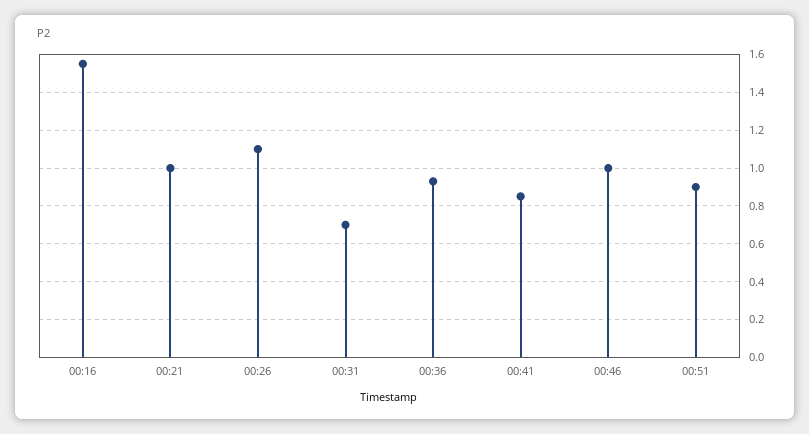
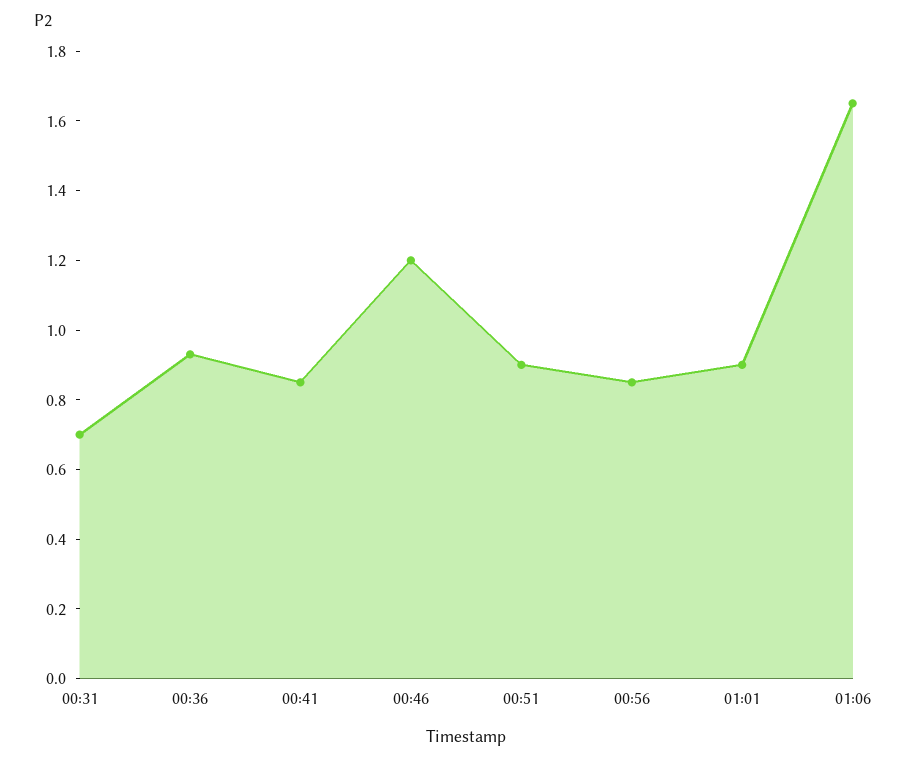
00:16: 1.55 -> none
00:21: 1 -> none
00:26: 1.1 -> none
00:46: 1 -> 1.2
00:56: none -> 0.85
01:01: none -> 0.9
01:06: none -> 1.65

